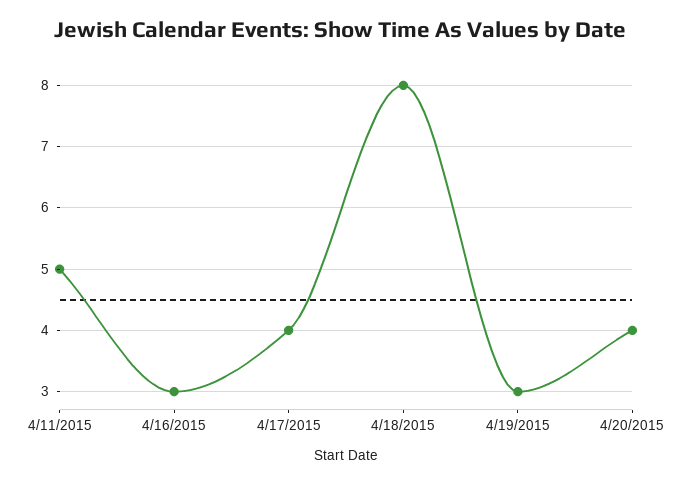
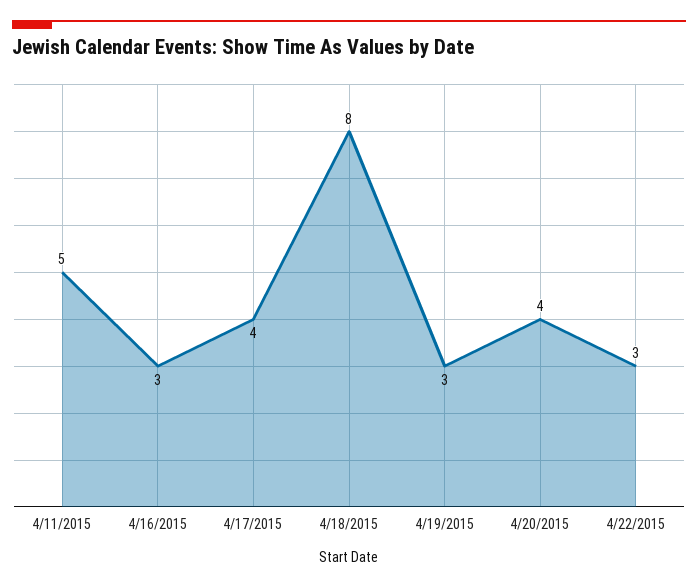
4/22/2015: none -> 3

